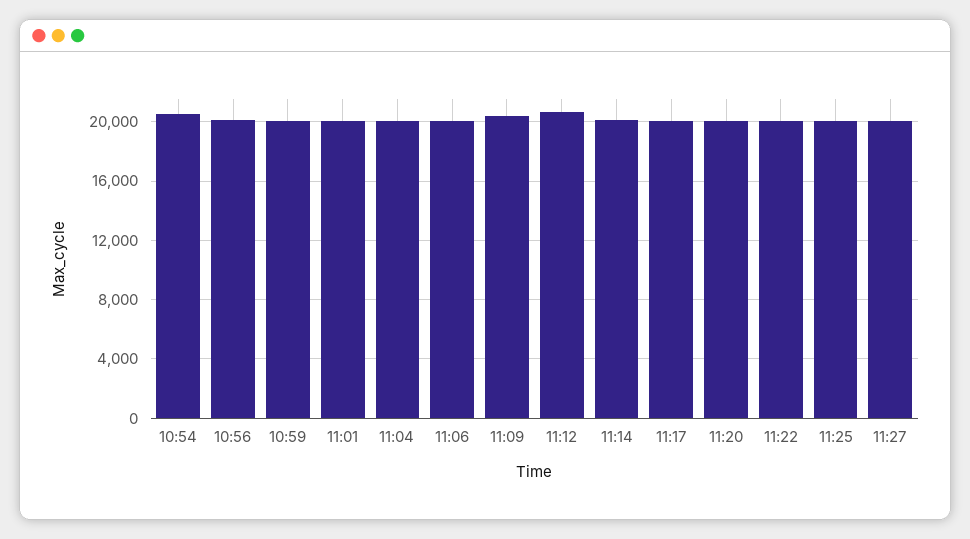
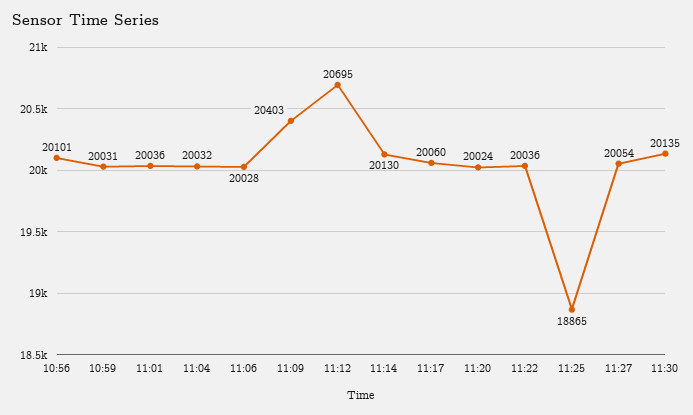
10:54: 20500 -> none
11:25: 20000 -> 18865
11:30: none -> 20135

